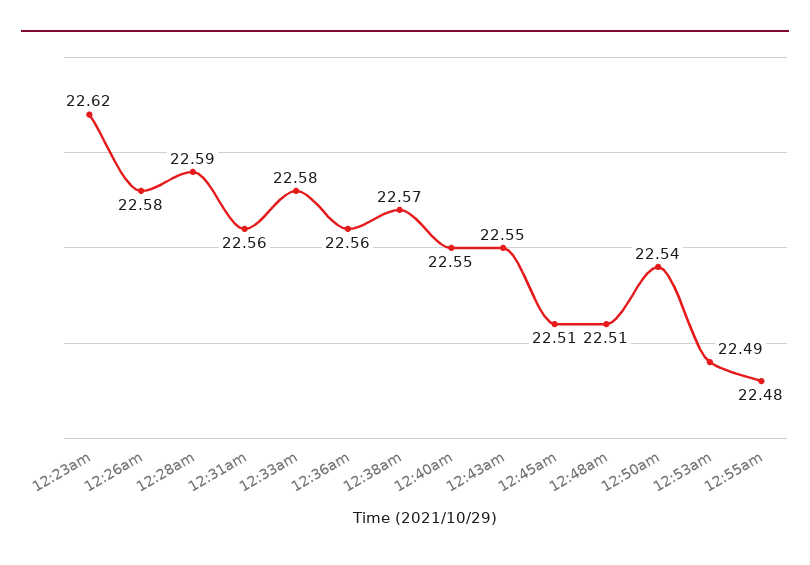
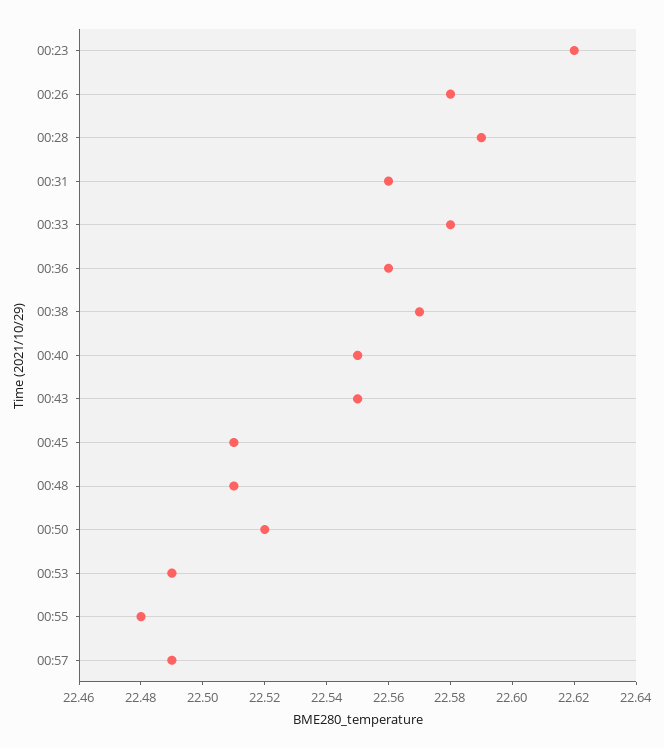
12:50am: 22.54 -> 22.52
00:57: none -> 22.49

